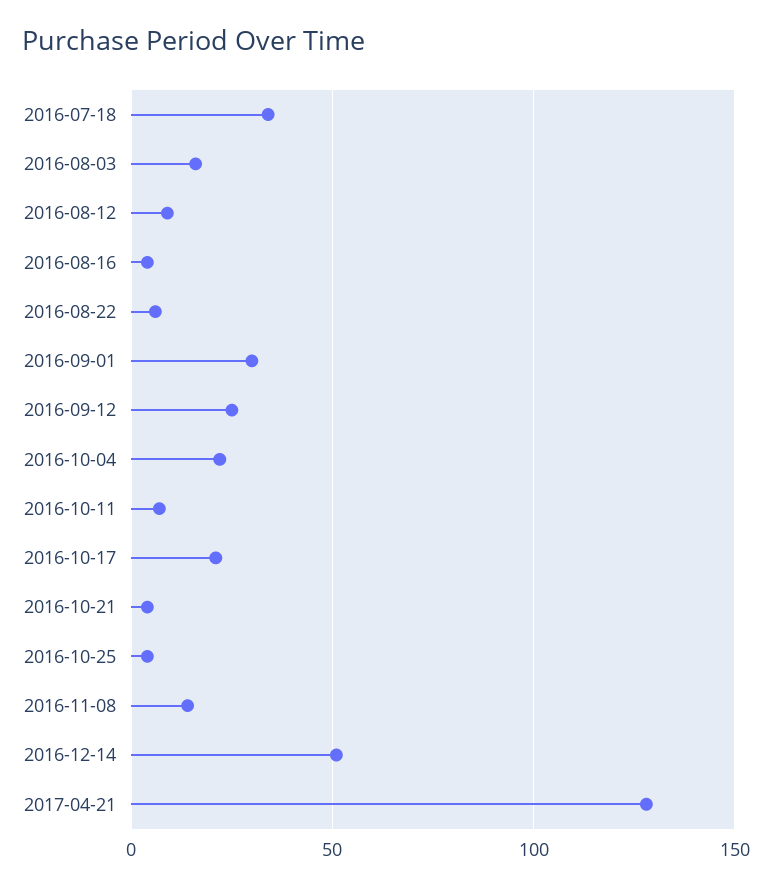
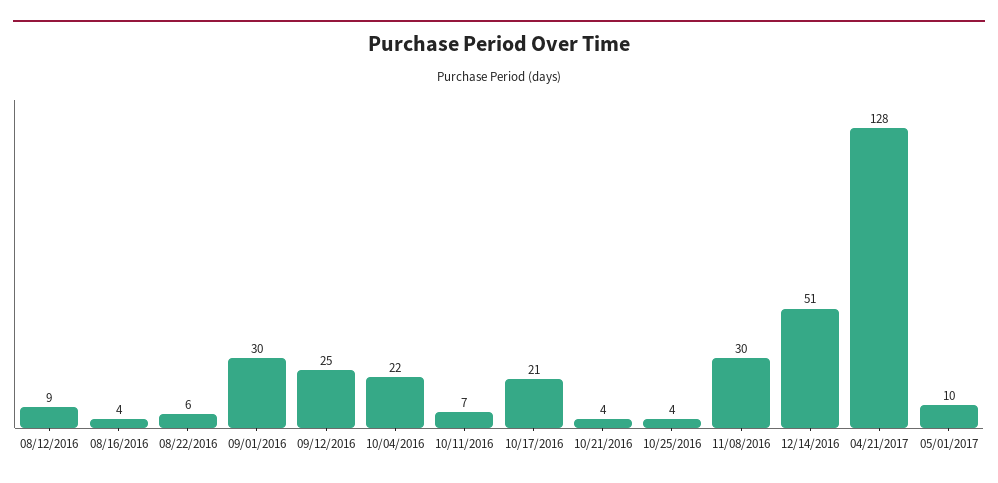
2016-07-18: 35 -> none
2016-08-03: 15 -> none
2016-11-08: 15 -> 30
05/01/2017: none -> 10

